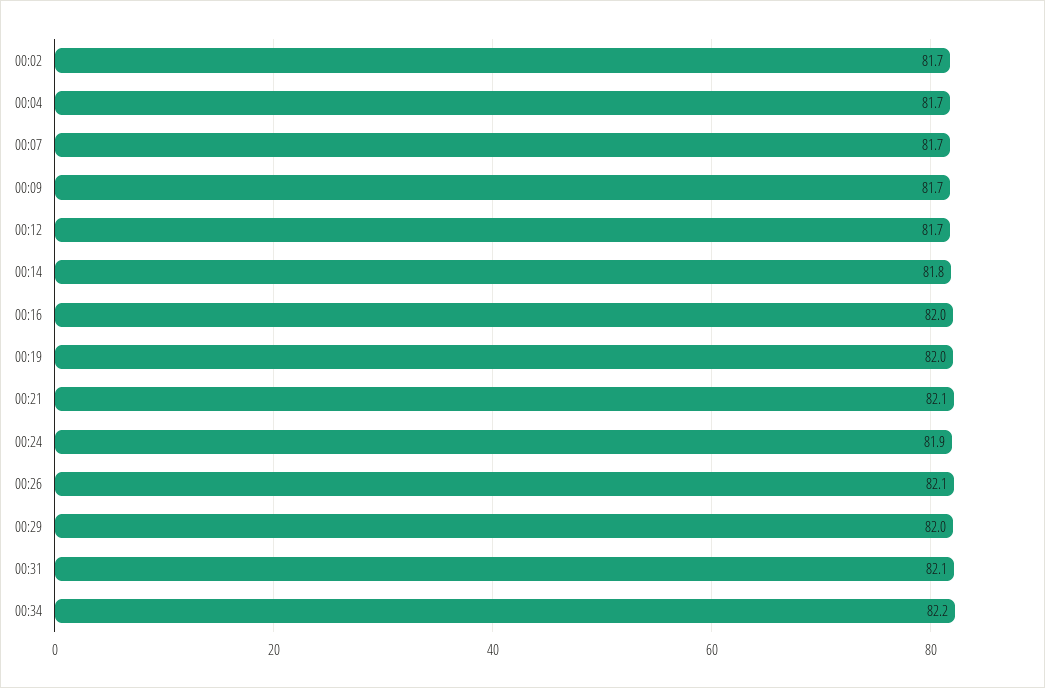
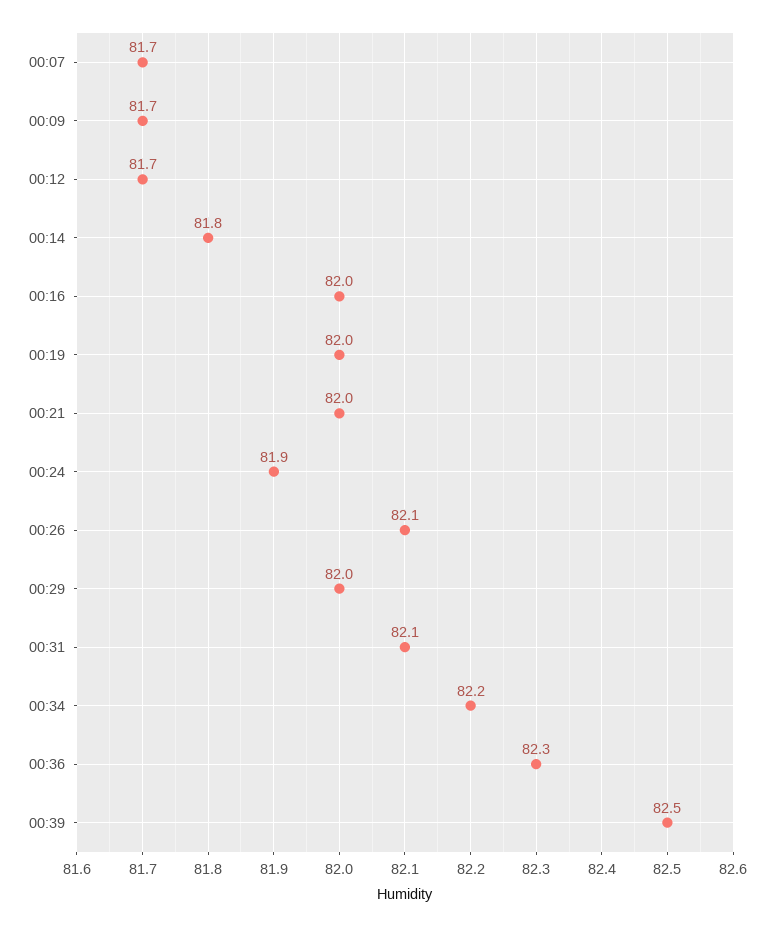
00:02: 81.7 -> none
00:04: 81.7 -> none
00:21: 82.1 -> 82
00:36: none -> 82.3
00:39: none -> 82.5

